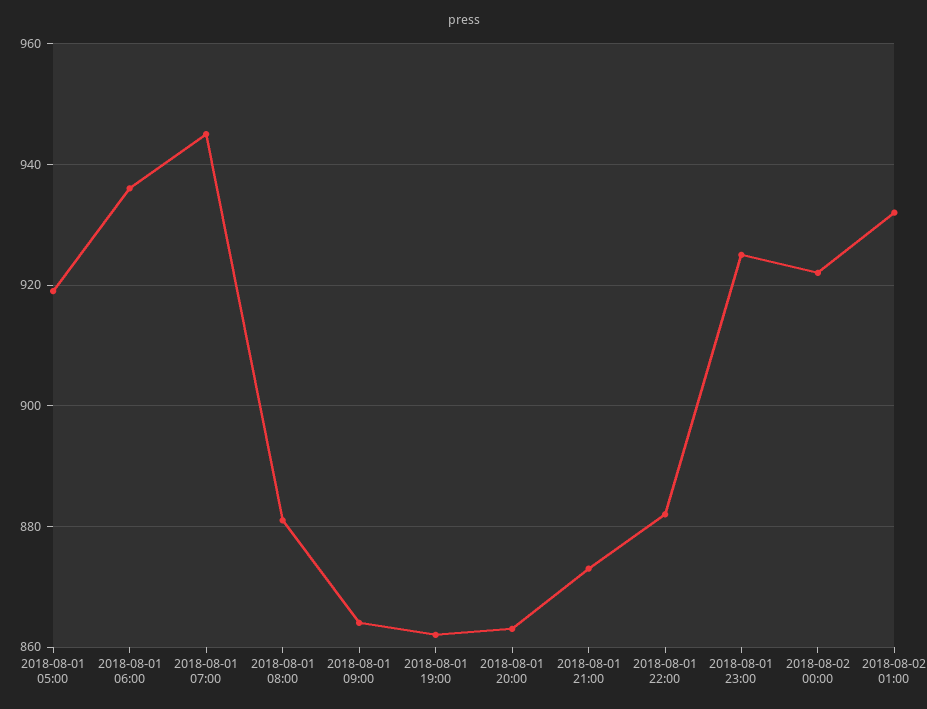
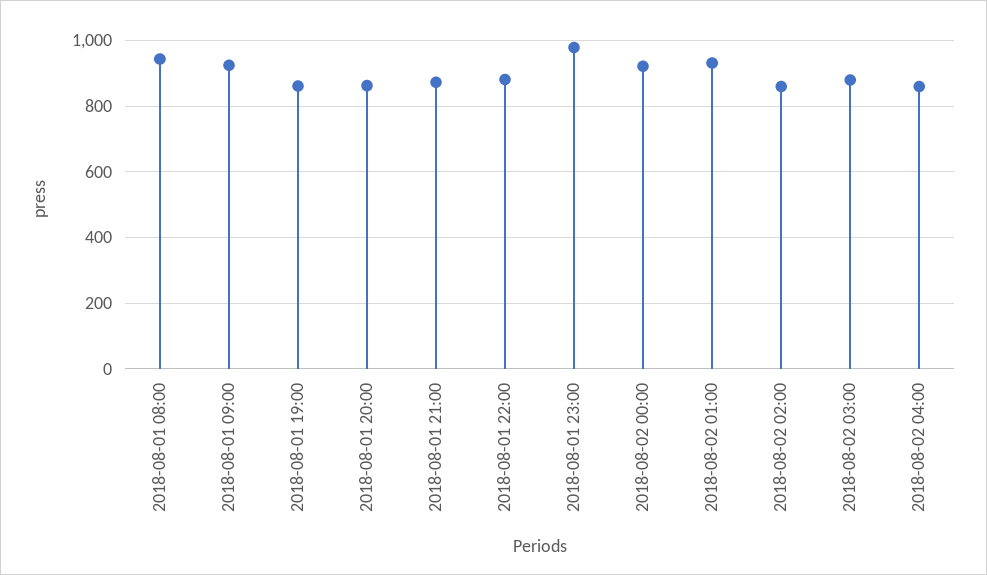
2018-08-01 05:00: 920 -> none
2018-08-01 06:00: 935 -> none
2018-08-01 07:00: 945 -> none
2018-08-01 08:00: 880 -> 940
2018-08-01 09:00: 865 -> 920
2018-08-01 23:00: 925 -> 980
2018-08-02 02:00: none -> 860
2018-08-02 03:00: none -> 880
2018-08-02 04:00: none -> 860

